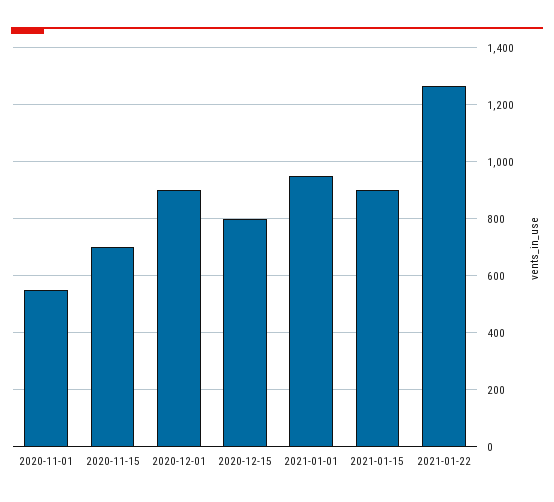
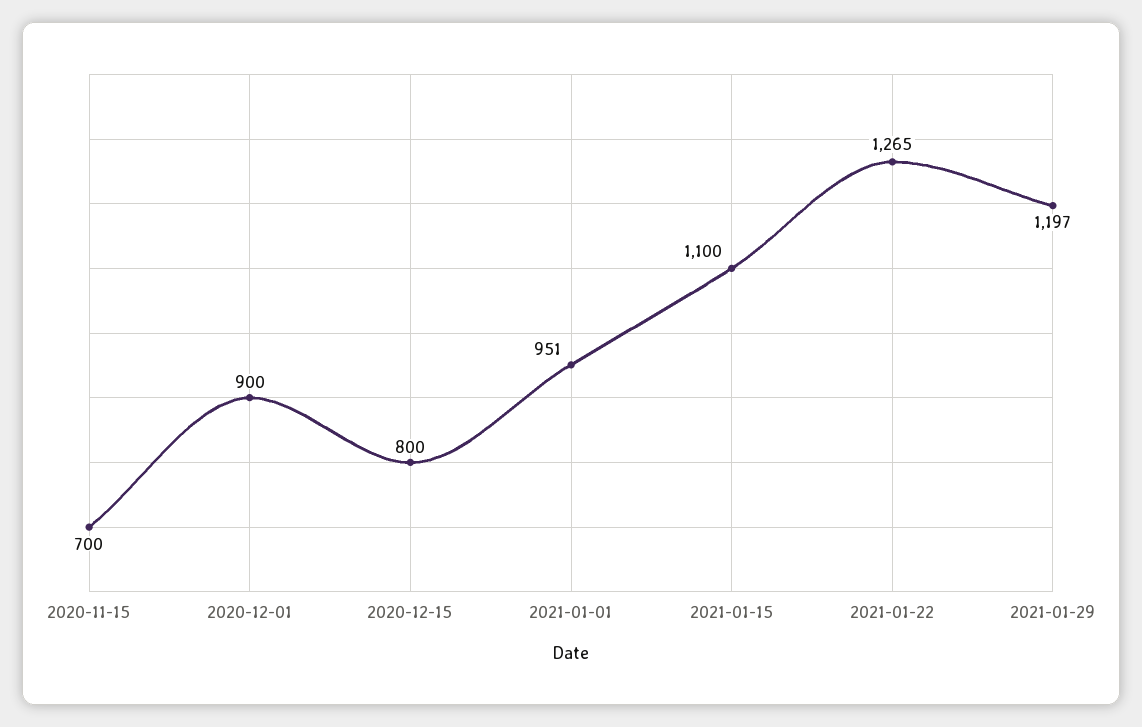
2020-11-01: 550 -> none
2021-01-15: 900 -> 1100
2021-01-29: none -> 1197

